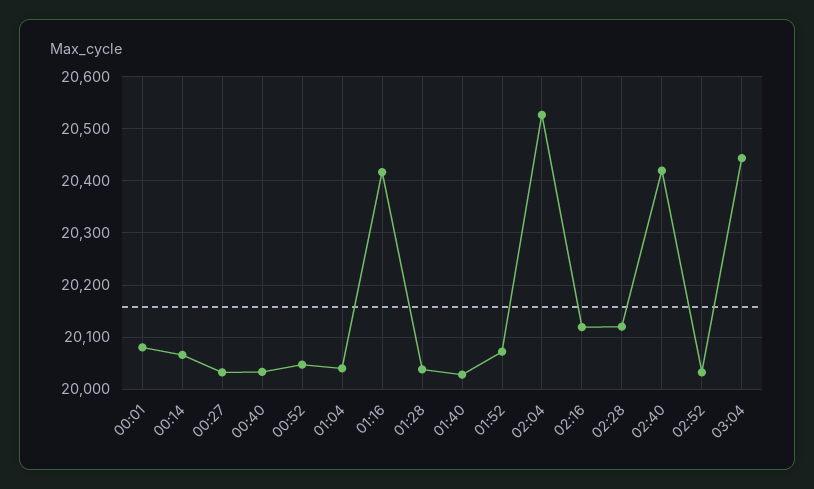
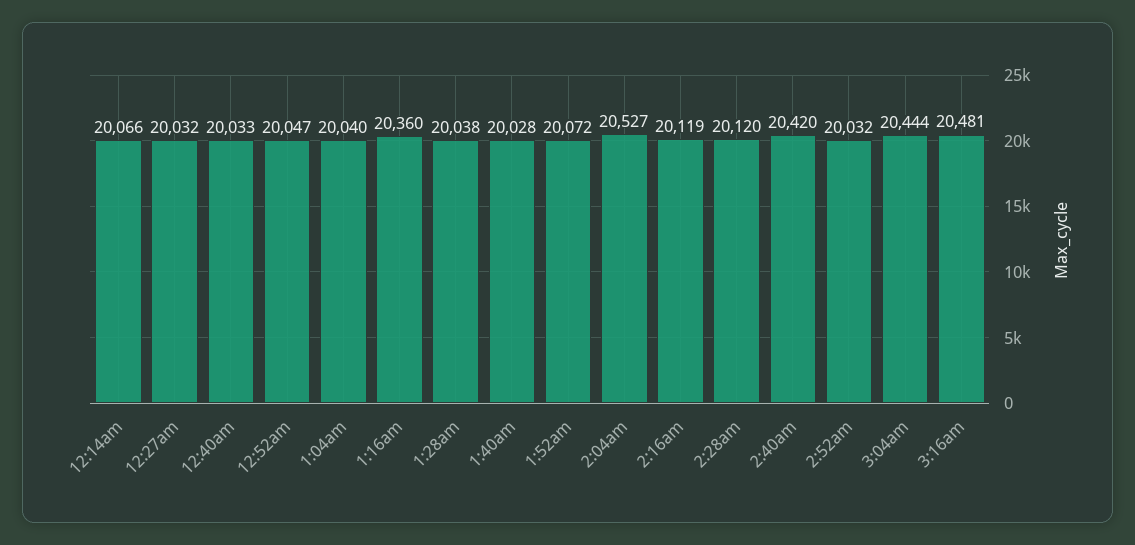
00:01: 20080 -> none
01:16: 20420 -> 20360
3:16am: none -> 20481

